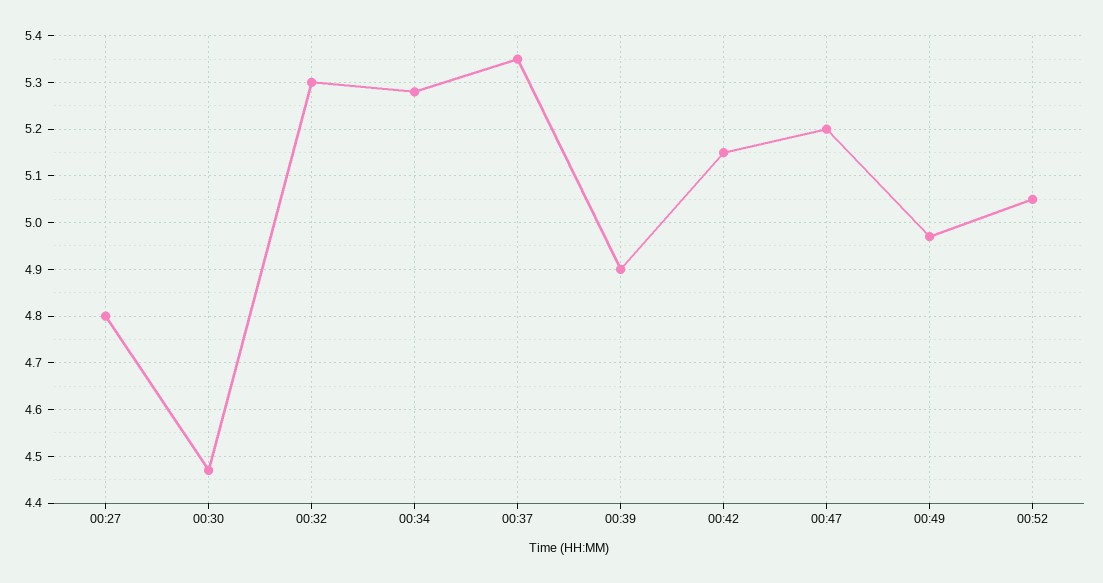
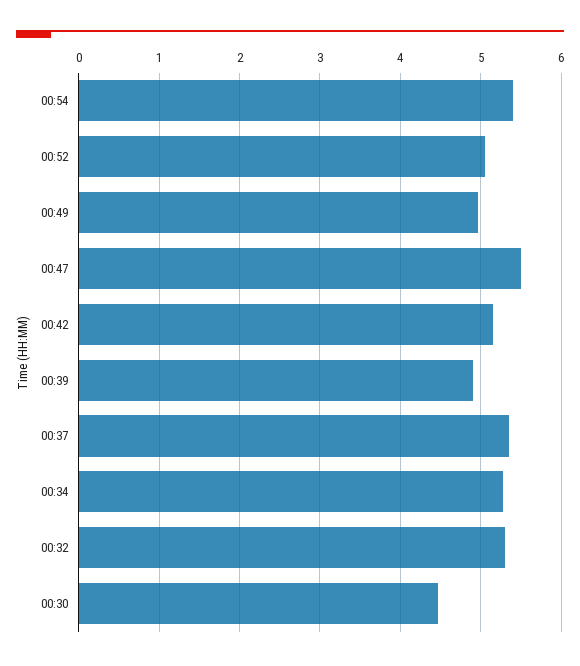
00:27: 4.8 -> none
00:47: 5.2 -> 5.5
00:54: none -> 5.4

